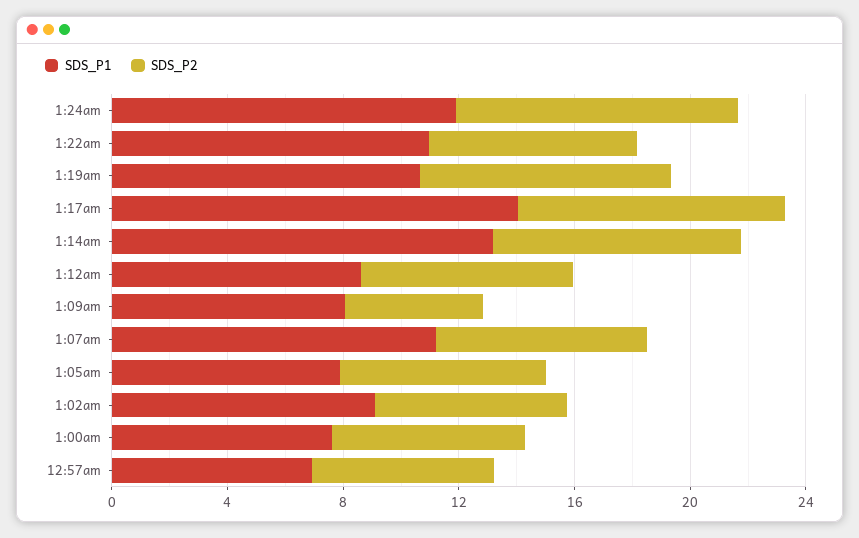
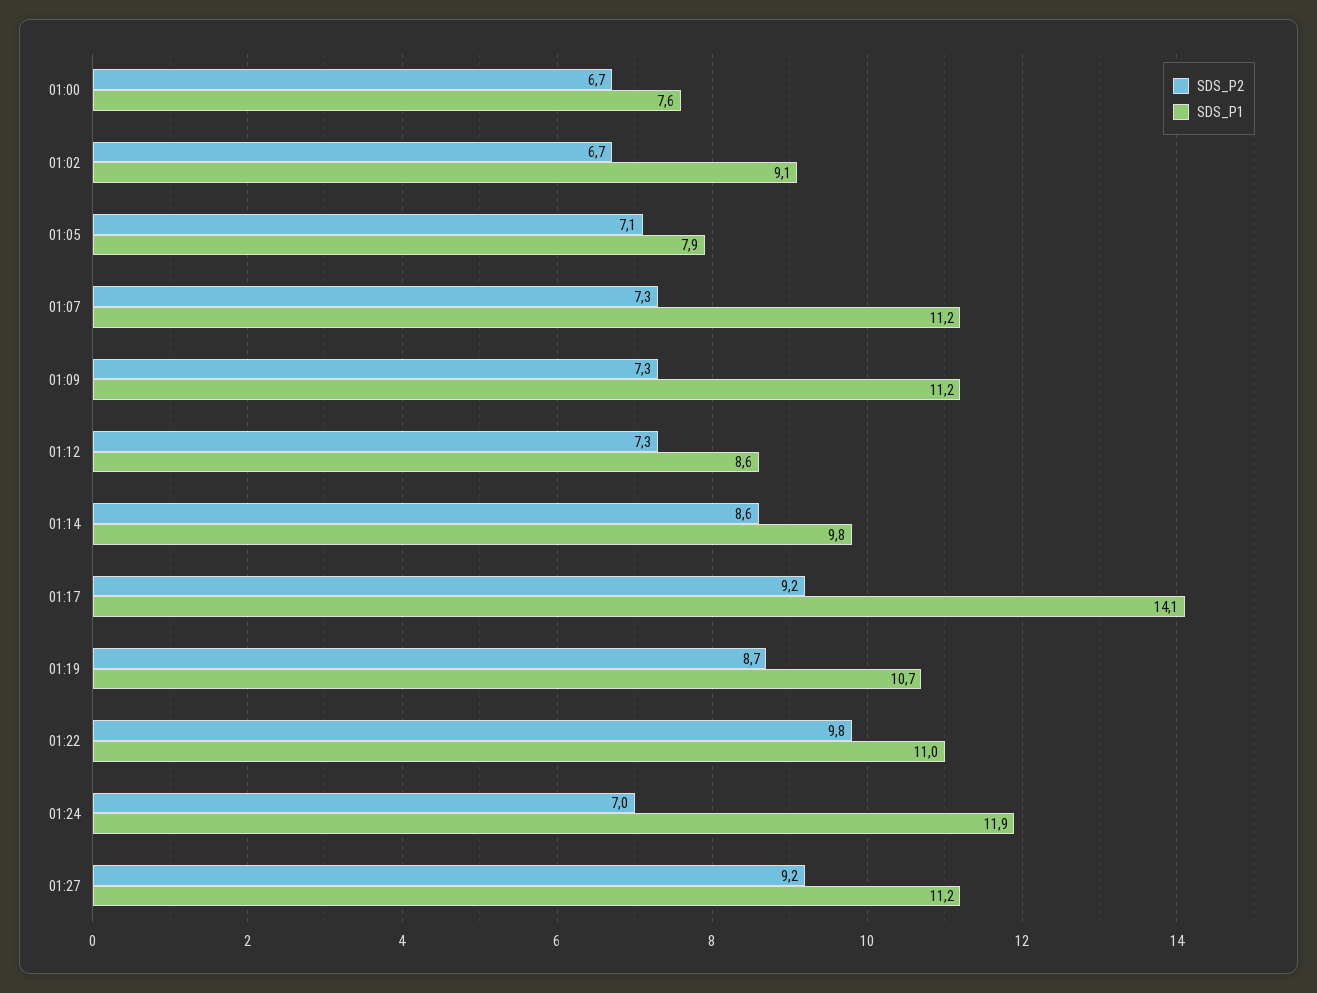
SDS_P2, 1:24am: 10 -> 7
SDS_P2, 1:22am: 7 -> 9.8
SDS_P1, 1:14am: 13 -> 9.8
SDS_P1, 1:09am: 8 -> 11.2
SDS_P2, 1:09am: 5 -> 7.3
SDS_P1, 12:57am: 7 -> none
SDS_P2, 12:57am: 6 -> none
SDS_P2, 01:27: none -> 9.2
SDS_P1, 01:27: none -> 11.2

